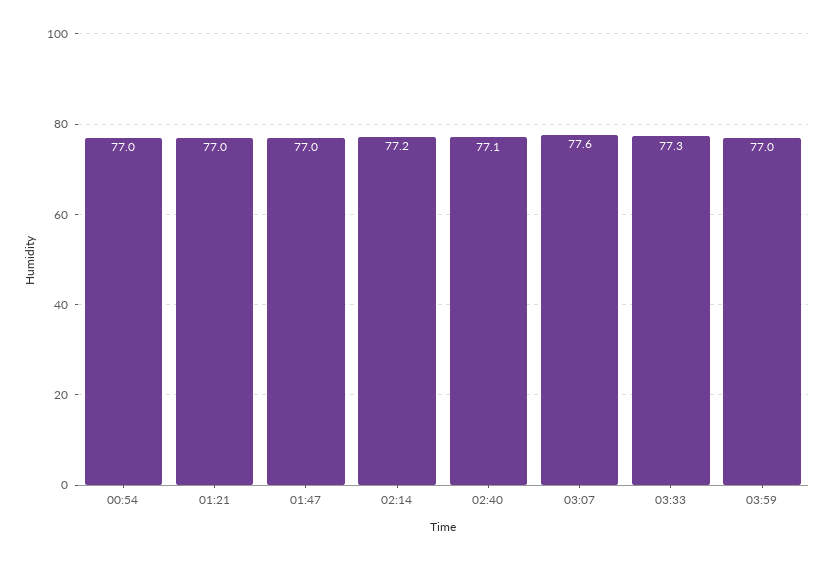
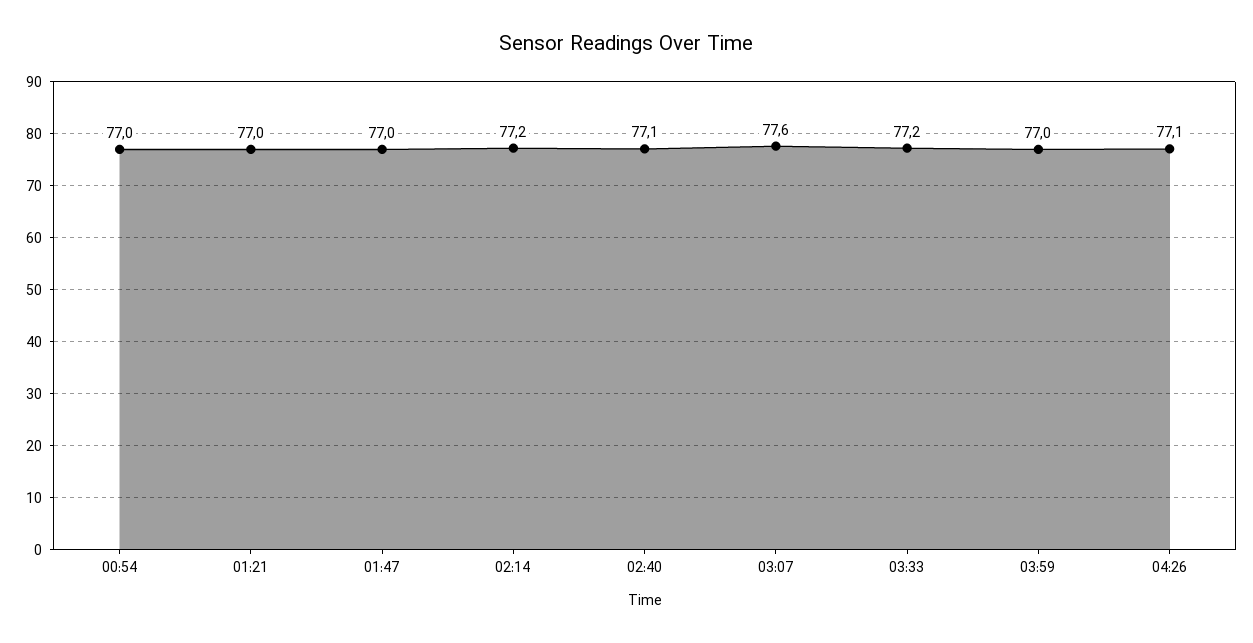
03:33: 77.3 -> 77.2
04:26: none -> 77.1

